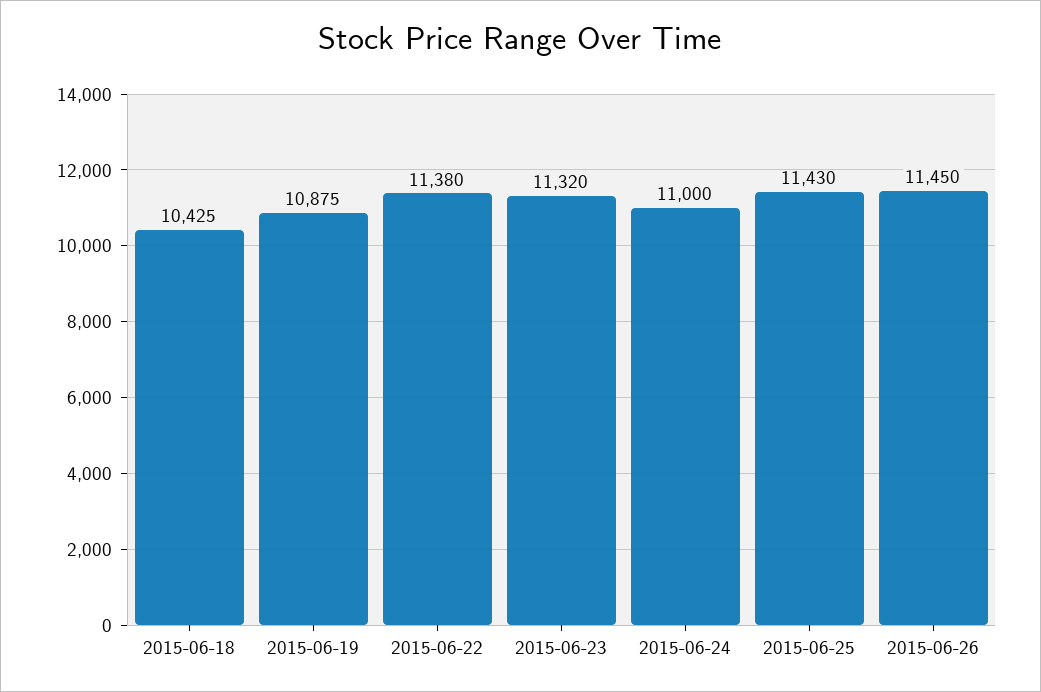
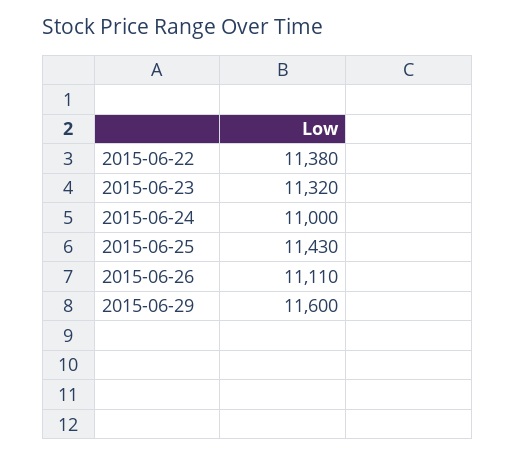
2015-06-18: 10425 -> none
2015-06-19: 10875 -> none
2015-06-26: 11450 -> 11110
2015-06-29: none -> 11600

